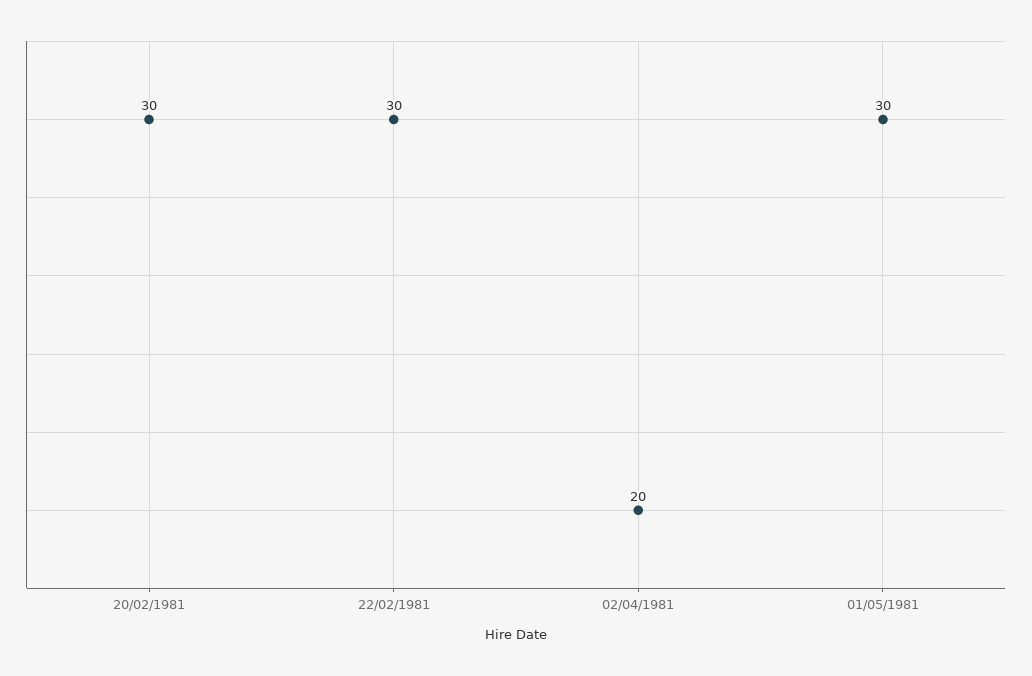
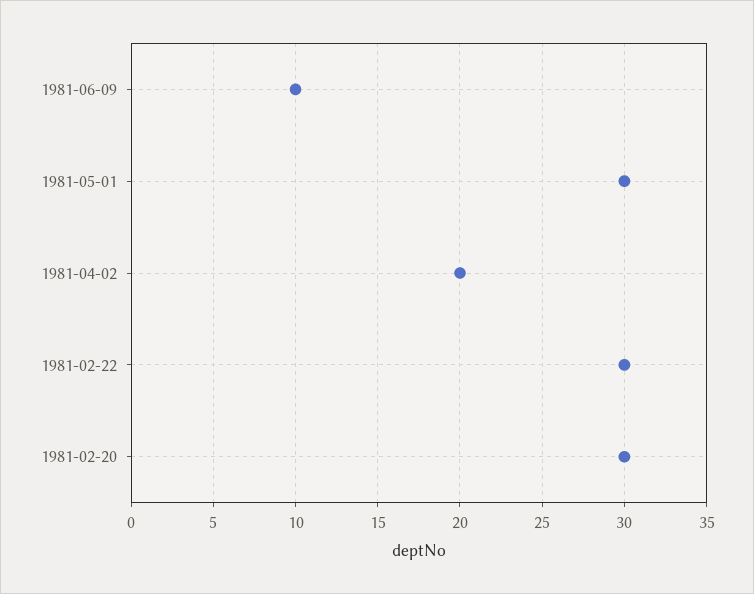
1981-06-09: none -> 10

